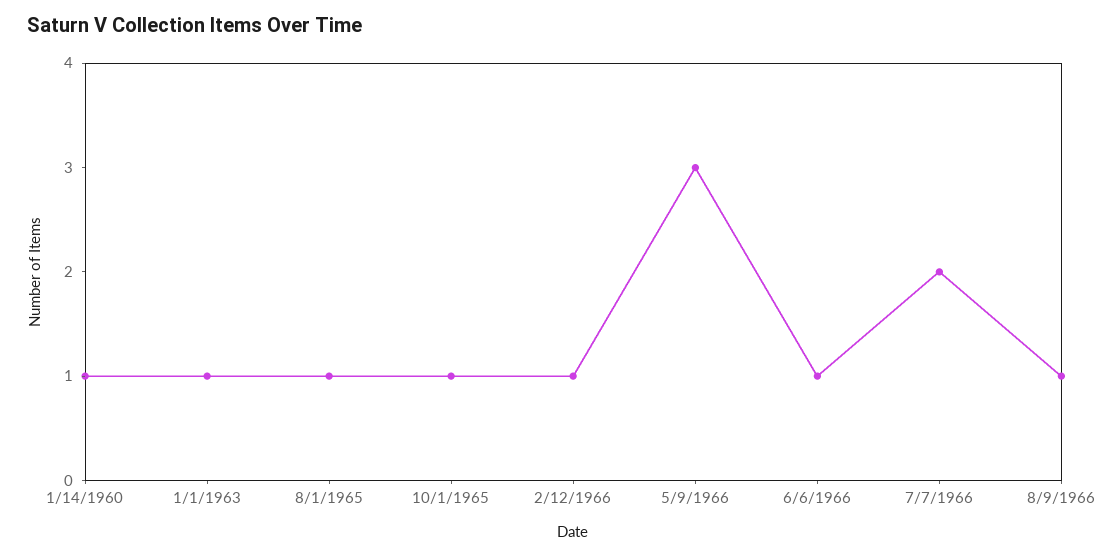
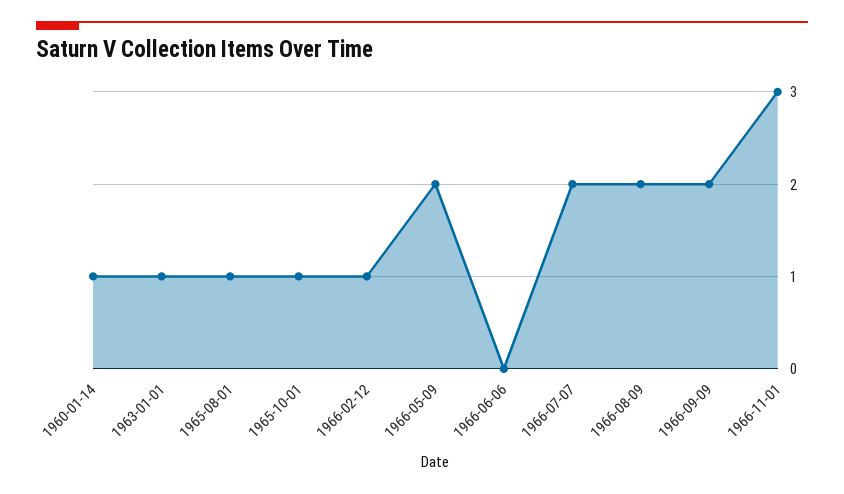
5/9/1966: 3 -> 2
6/6/1966: 1 -> 0
8/9/1966: 1 -> 2
1966-09-09: none -> 2
1966-11-01: none -> 3

